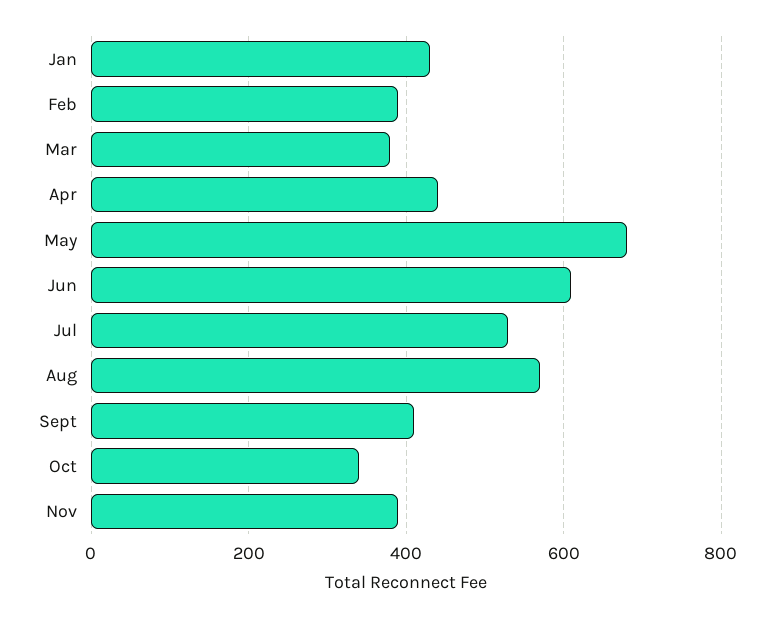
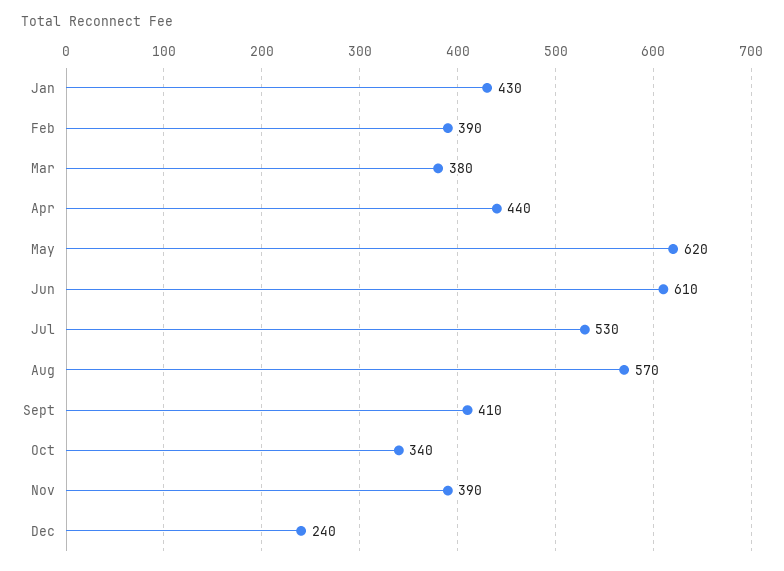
May: 680 -> 620
Dec: none -> 240

